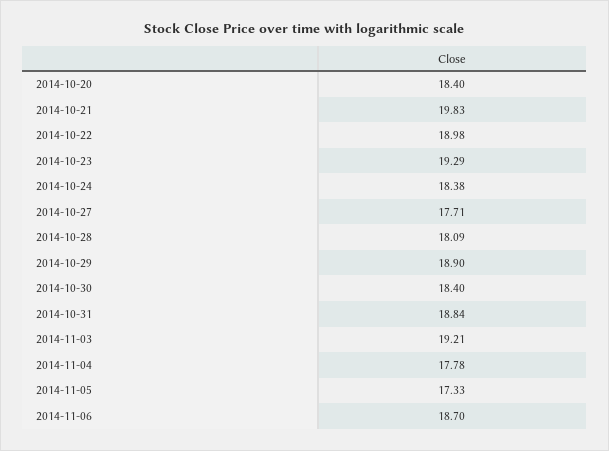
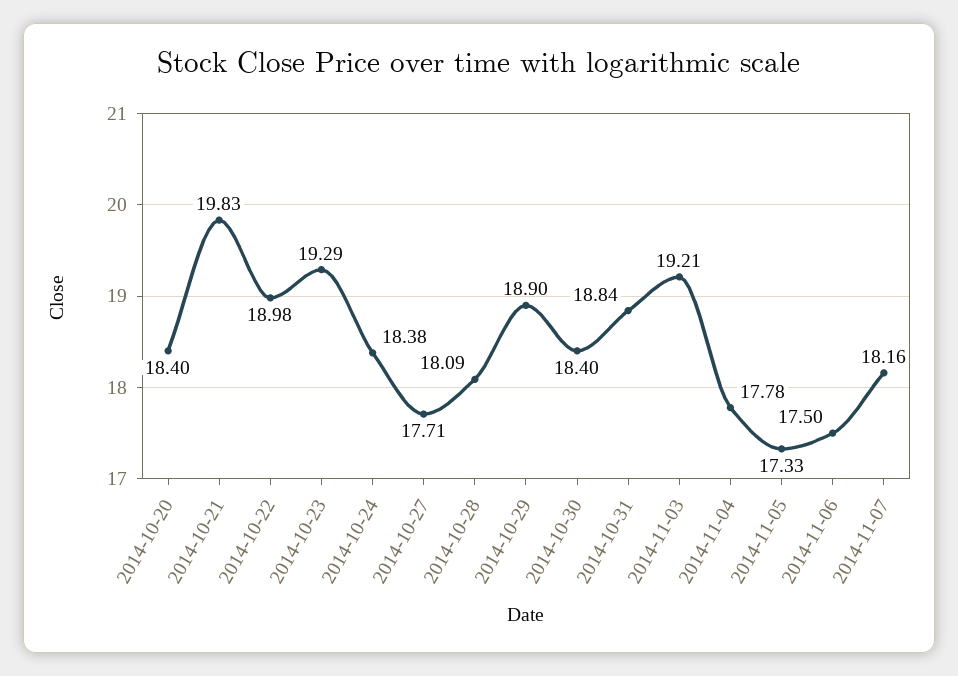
2014-11-06: 18.7 -> 17.5
2014-11-07: none -> 18.16

